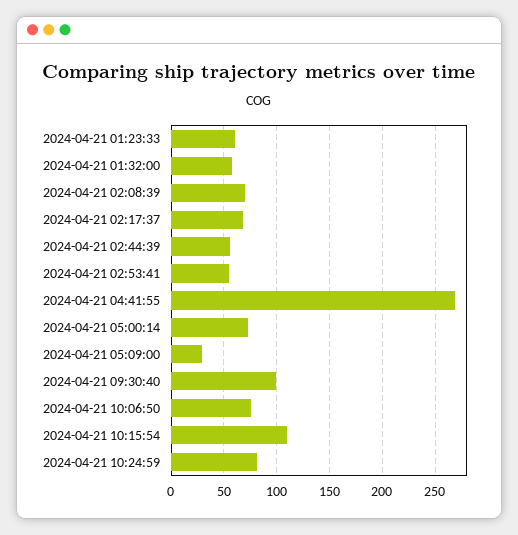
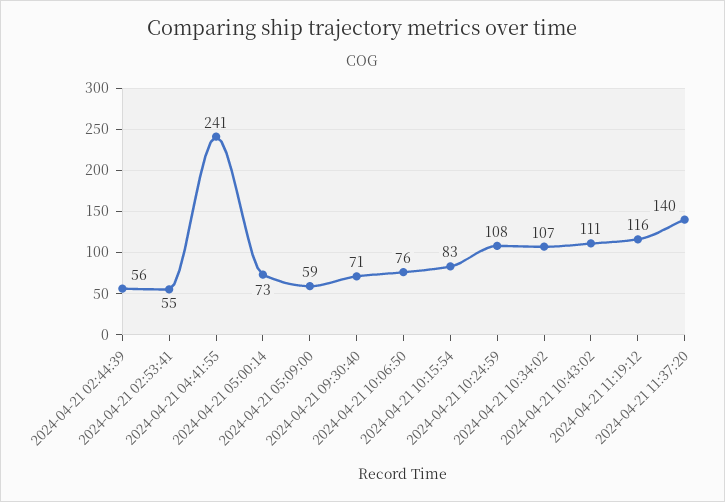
2024-04-21 01:23:33: 60 -> none
2024-04-21 01:32:00: 60 -> none
2024-04-21 02:08:39: 70 -> none
2024-04-21 02:17:37: 70 -> none
2024-04-21 04:41:55: 270 -> 241
2024-04-21 05:09:00: 30 -> 59
2024-04-21 09:30:40: 100 -> 71
2024-04-21 10:15:54: 110 -> 83
2024-04-21 10:24:59: 80 -> 108
2024-04-21 10:34:02: none -> 107
2024-04-21 10:43:02: none -> 111
2024-04-21 11:19:12: none -> 116
2024-04-21 11:37:20: none -> 140

